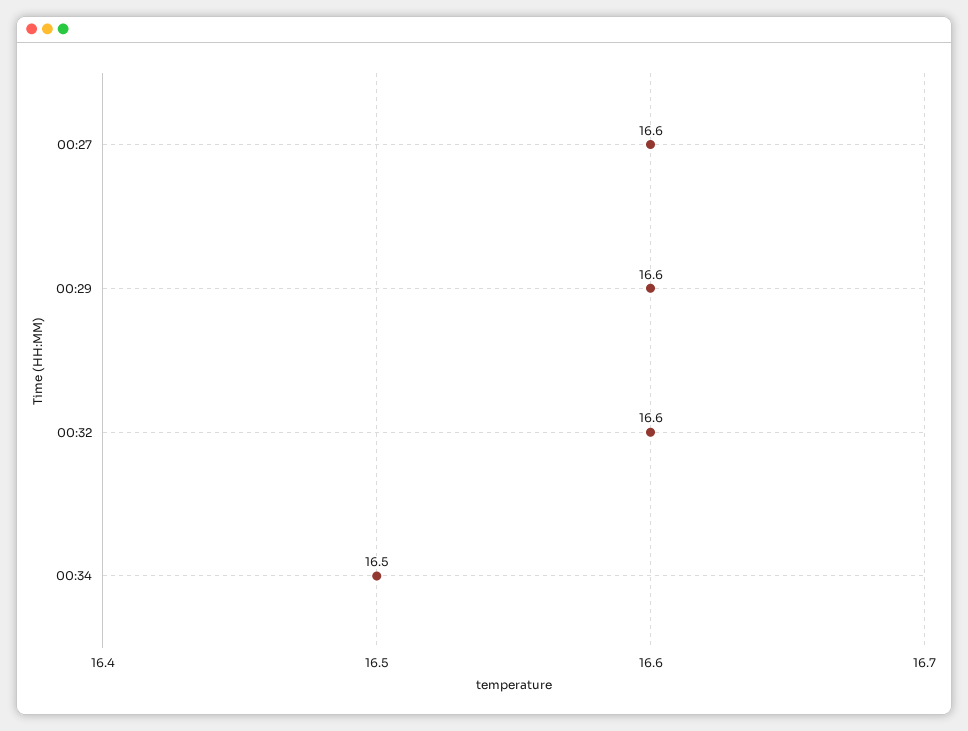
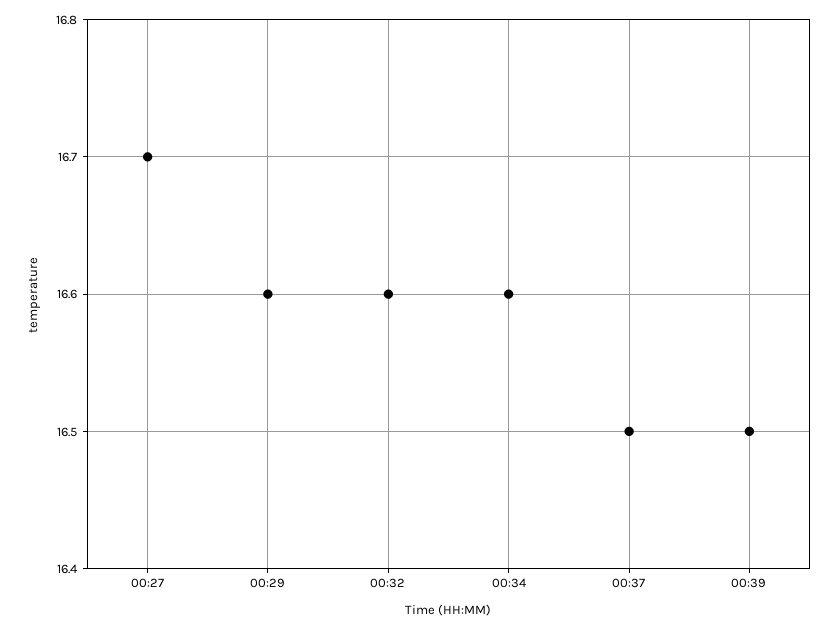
00:27: 16.6 -> 16.7
00:34: 16.5 -> 16.6
00:37: none -> 16.5
00:39: none -> 16.5

